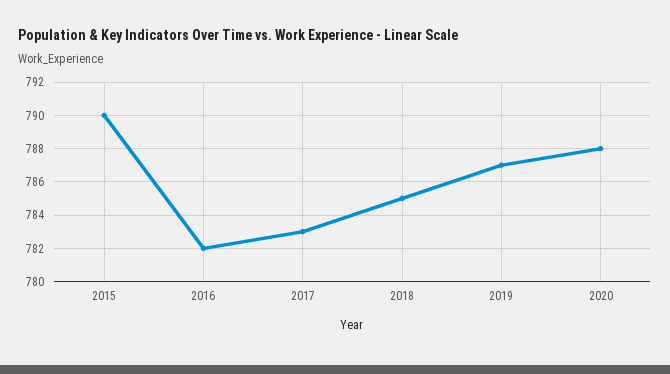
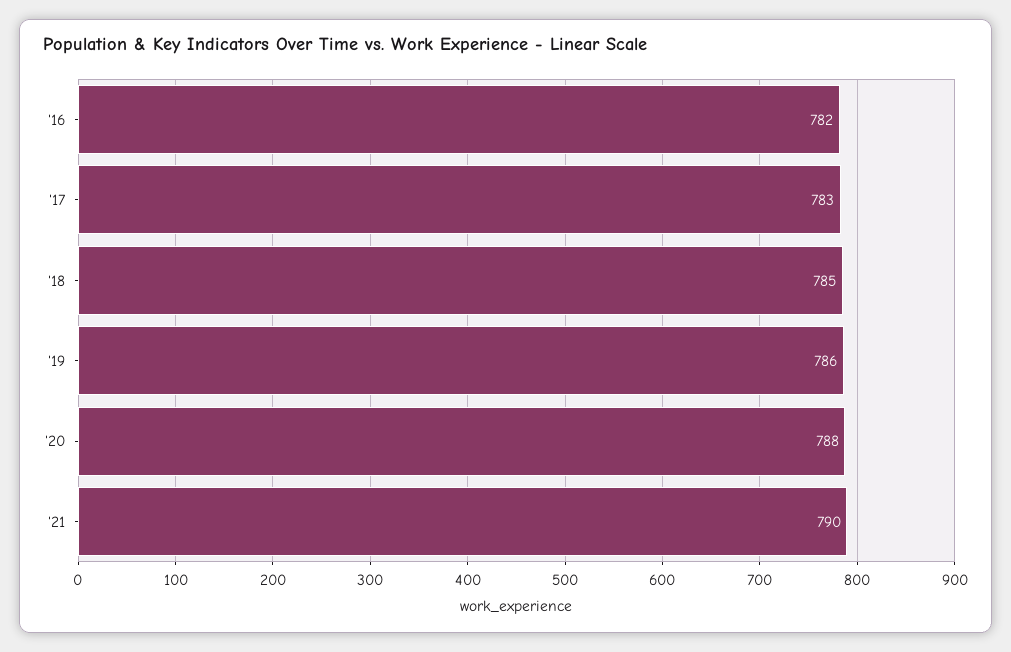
2015: 790 -> none
2019: 787 -> 786
'21: none -> 790

